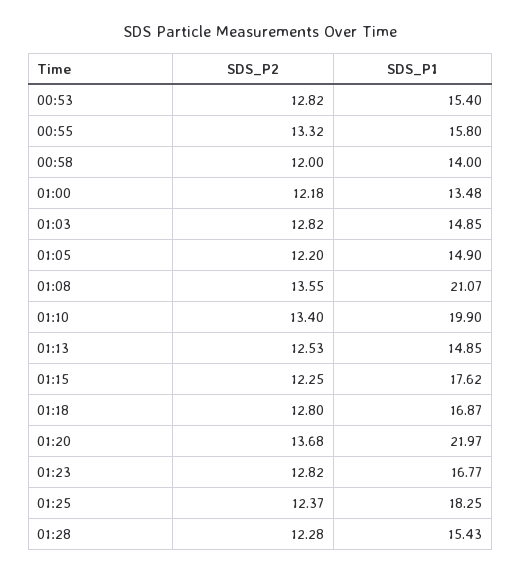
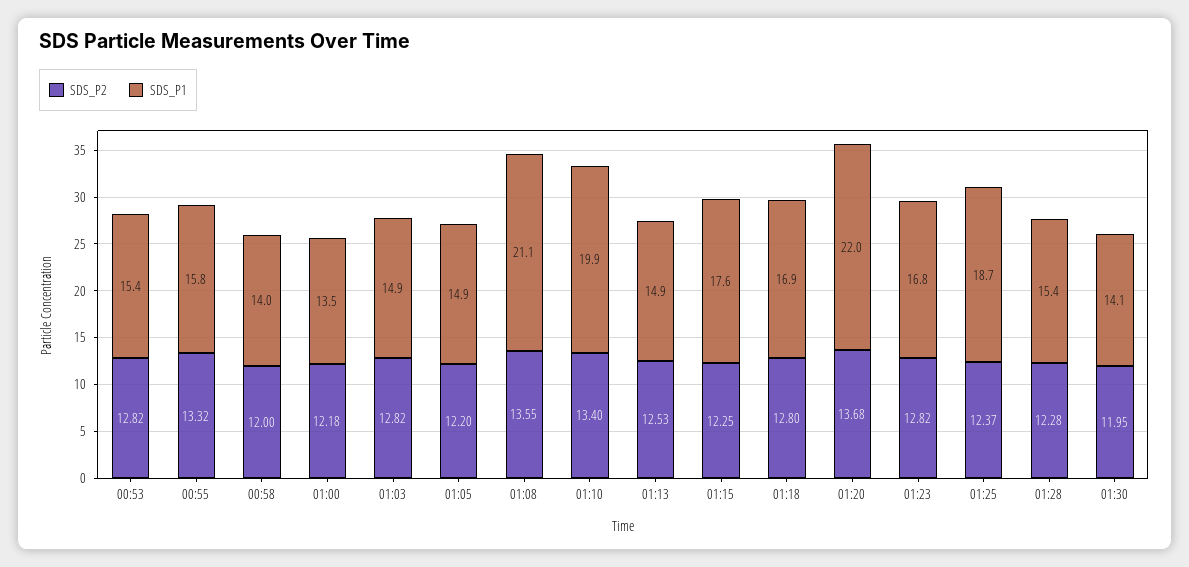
SDS_P1, 01:25: 18.25 -> 18.7
SDS_P2, 01:30: none -> 11.95
SDS_P1, 01:30: none -> 14.1

